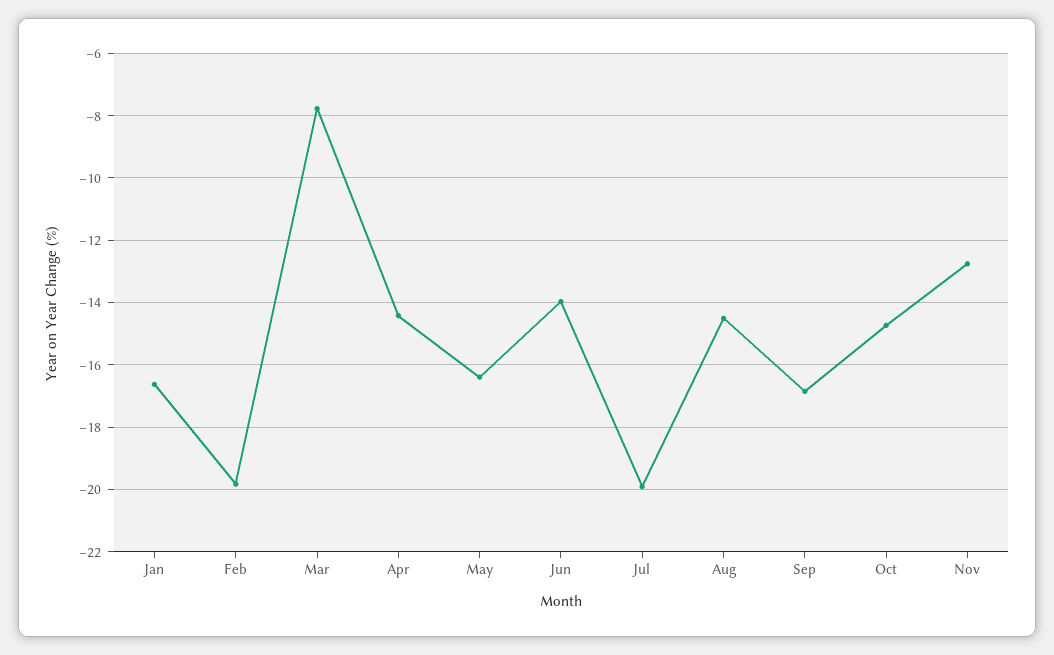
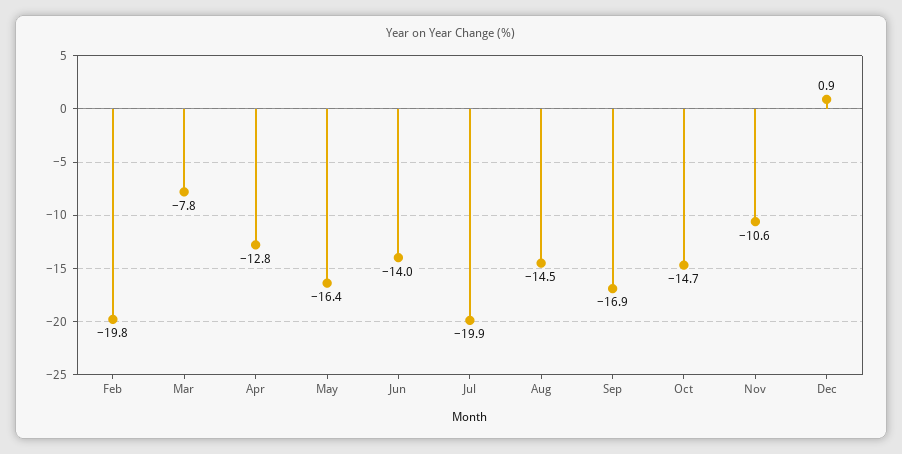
Jan: -16.6 -> none
Apr: -14.4 -> -12.8
Nov: -12.8 -> -10.6
Dec: none -> 0.9

